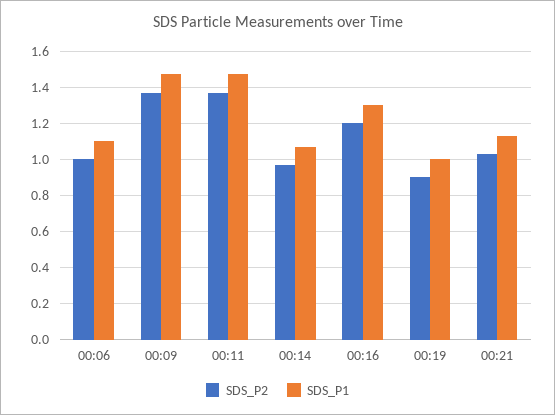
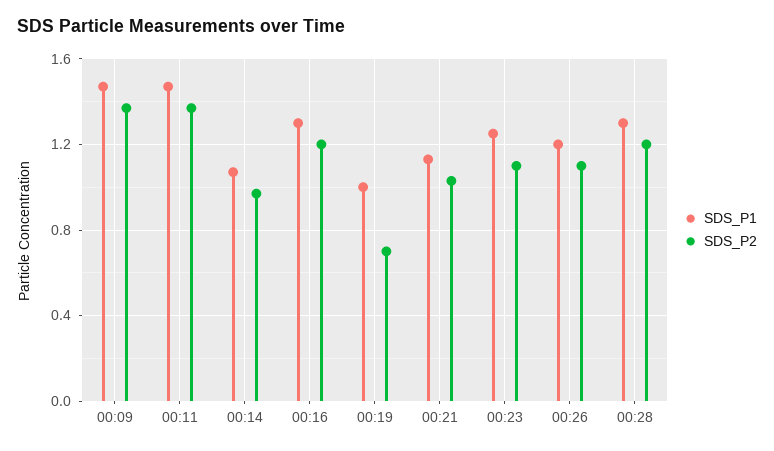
SDS_P2, 00:06: 1 -> none
SDS_P1, 00:06: 1.1 -> none
SDS_P2, 00:19: 0.9 -> 0.7
SDS_P1, 00:23: none -> 1.25
SDS_P2, 00:23: none -> 1.1
SDS_P1, 00:26: none -> 1.2
SDS_P2, 00:26: none -> 1.1
SDS_P1, 00:28: none -> 1.3
SDS_P2, 00:28: none -> 1.2

